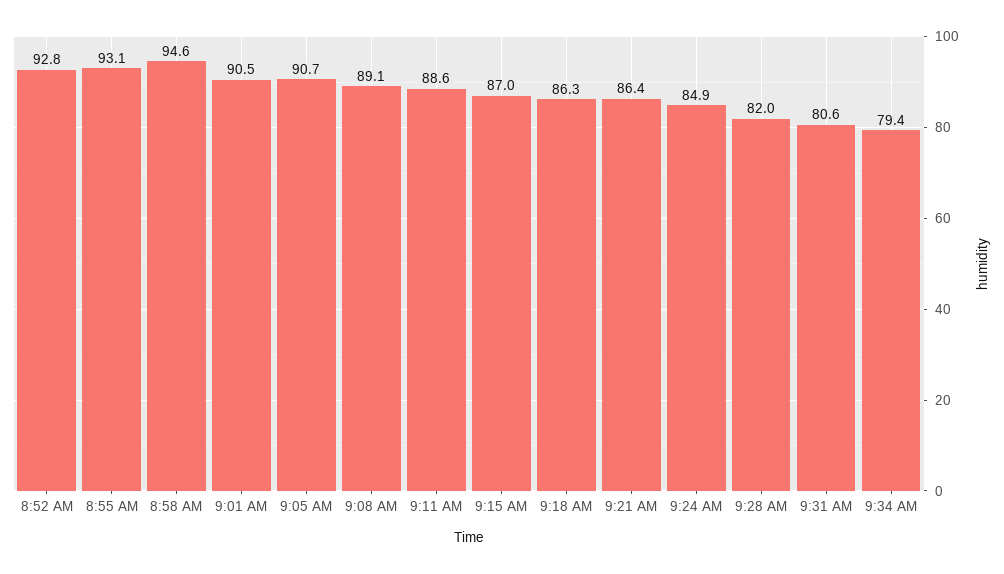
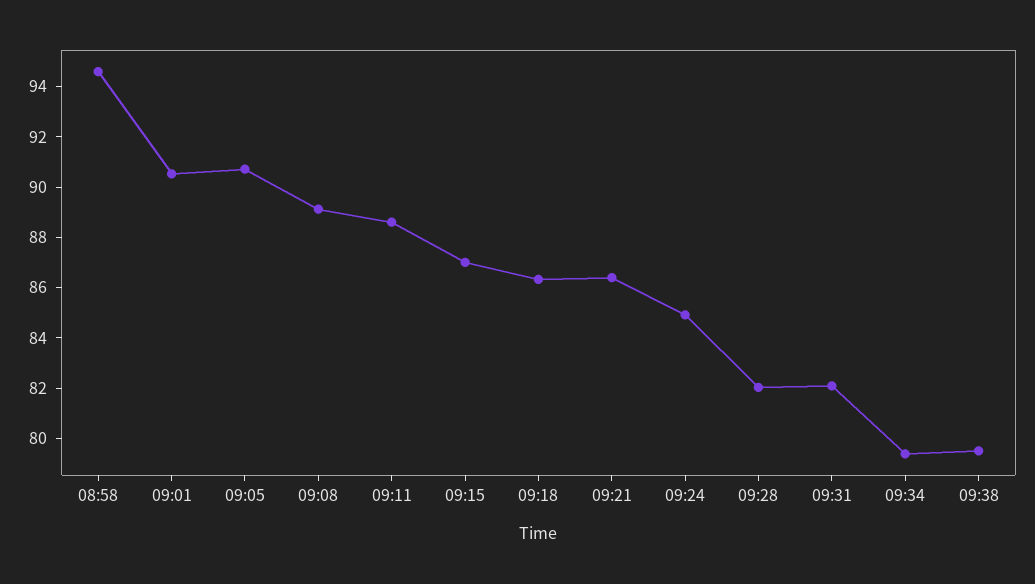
8:52 AM: 92.8 -> none
8:55 AM: 93.1 -> none
9:31 AM: 80.6 -> 82
09:38: none -> 79.5

